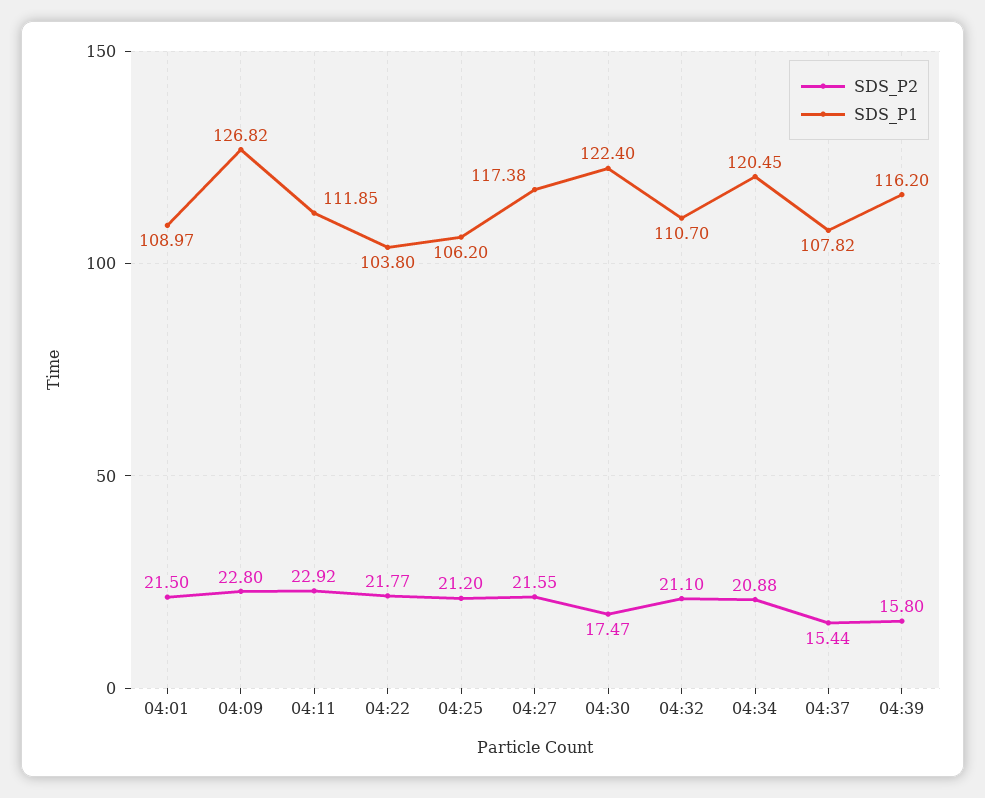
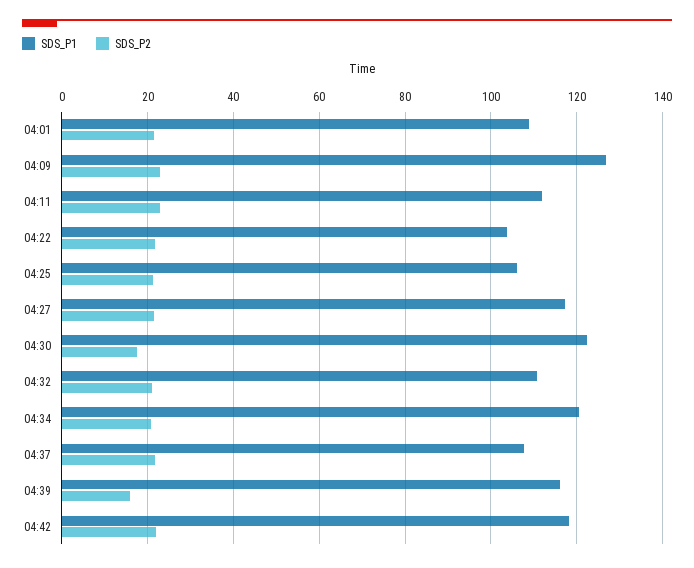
SDS_P2, 04:37: 15.44 -> 22
SDS_P1, 04:42: none -> 118
SDS_P2, 04:42: none -> 22

